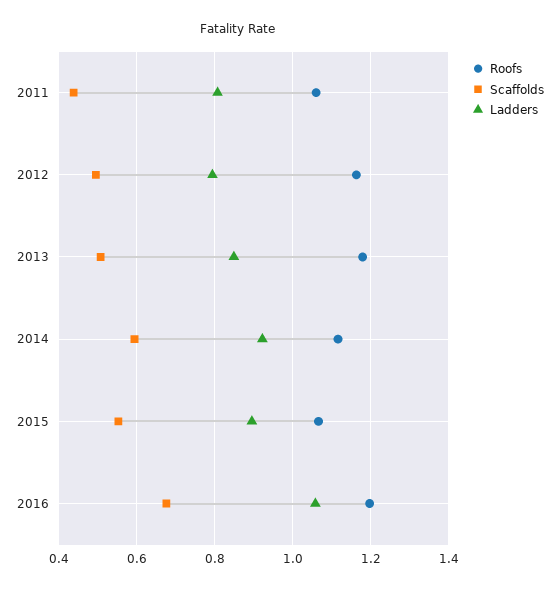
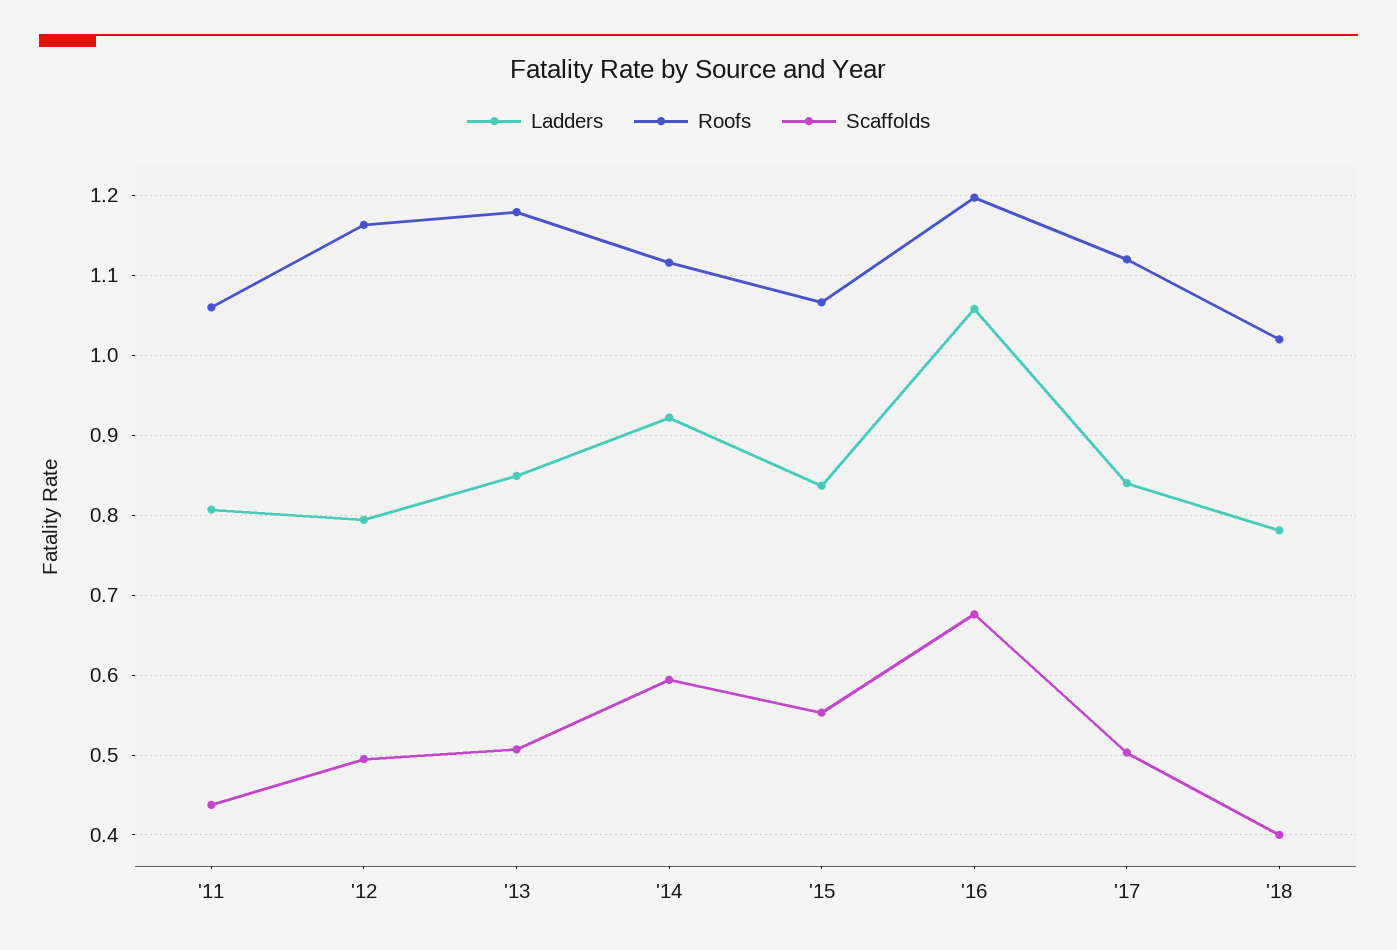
Ladders, 2015: 0.9 -> 0.84
Ladders, '17: none -> 0.84
Roofs, '17: none -> 1.12
Scaffolds, '17: none -> 0.5
Ladders, '18: none -> 0.78
Roofs, '18: none -> 1.02
Scaffolds, '18: none -> 0.4

